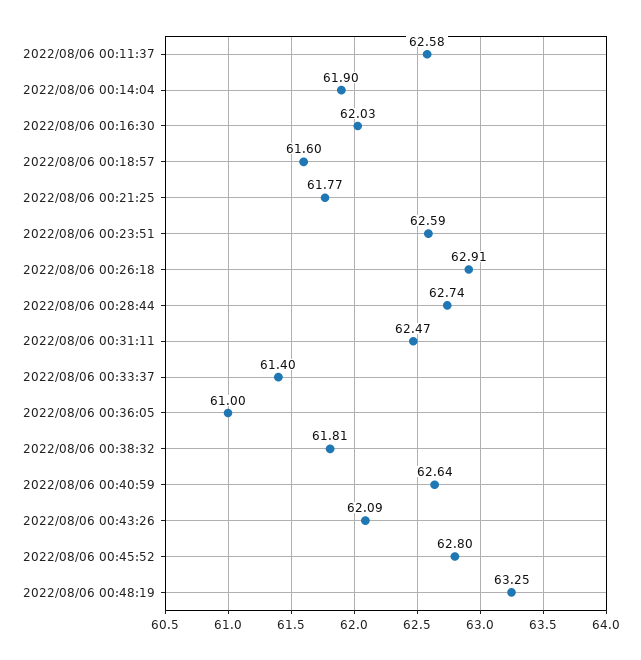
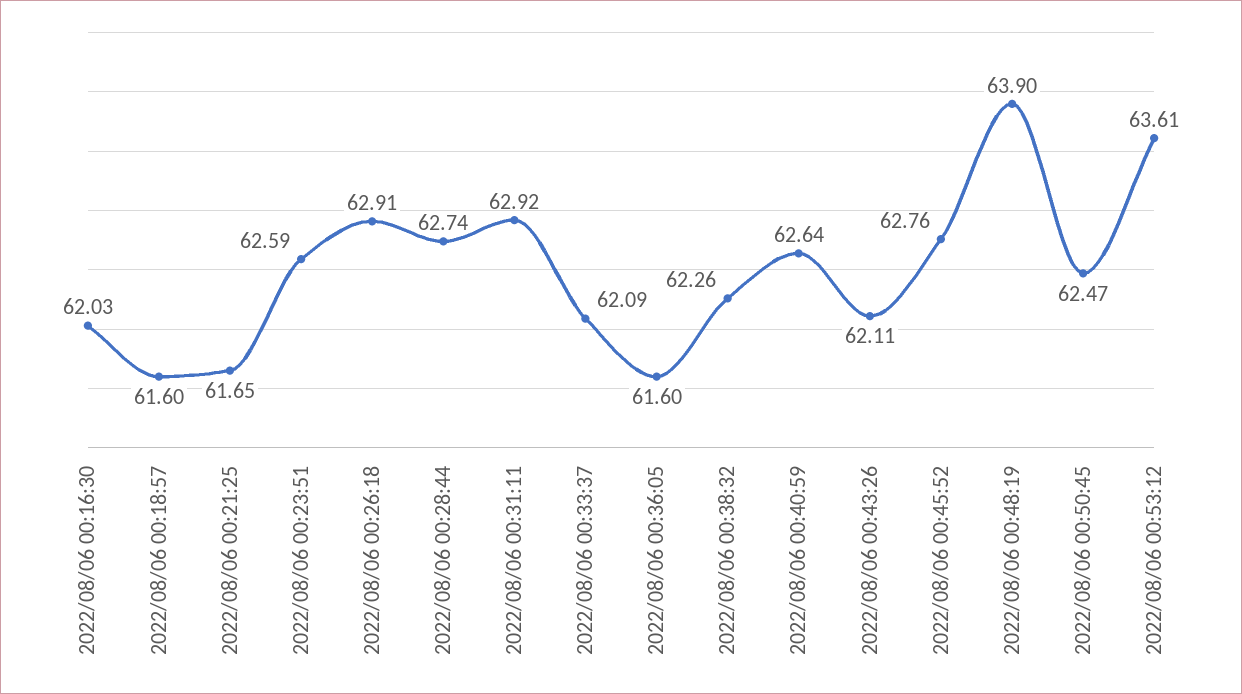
2022/08/06 00:11:37: 62.58 -> none
2022/08/06 00:14:04: 61.9 -> none
2022/08/06 00:21:25: 61.77 -> 61.65
2022/08/06 00:31:11: 62.47 -> 62.92
2022/08/06 00:33:37: 61.4 -> 62.09
2022/08/06 00:36:05: 61 -> 61.6
2022/08/06 00:38:32: 61.81 -> 62.26
2022/08/06 00:43:26: 62.09 -> 62.11
2022/08/06 00:45:52: 62.8 -> 62.76
2022/08/06 00:48:19: 63.25 -> 63.9
2022/08/06 00:50:45: none -> 62.47
2022/08/06 00:53:12: none -> 63.61

